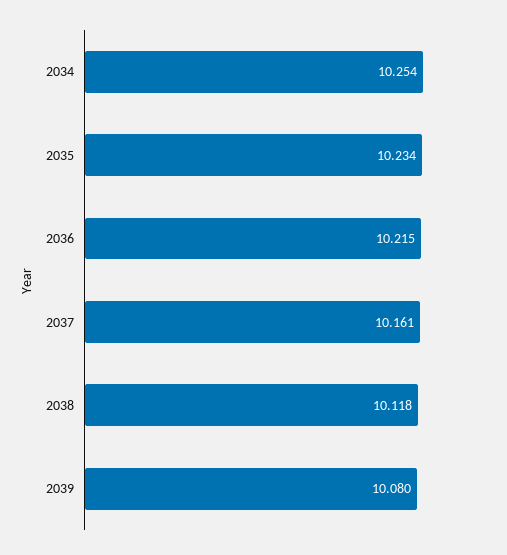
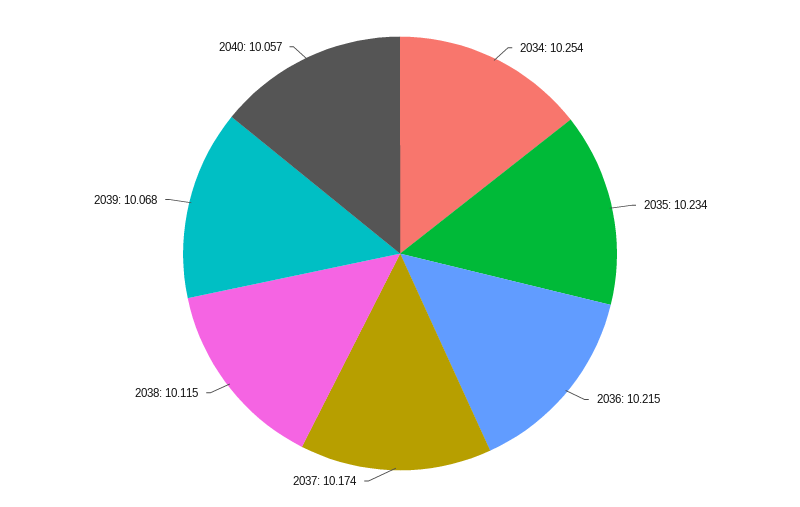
2037: 10.161 -> 10.174
2038: 10.118 -> 10.115
2039: 10.08 -> 10.068
2040: none -> 10.057

